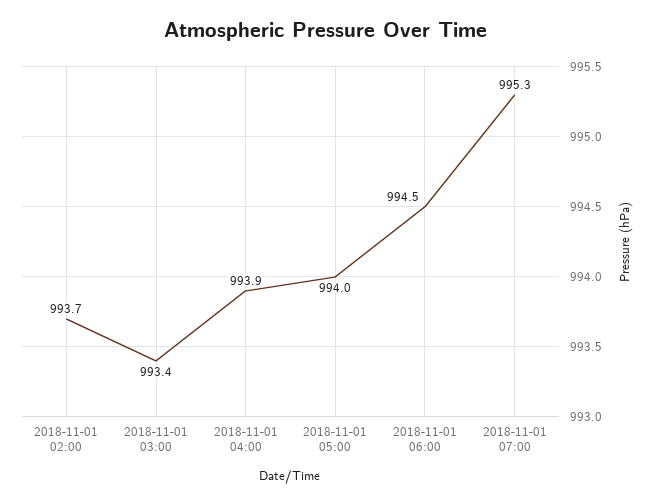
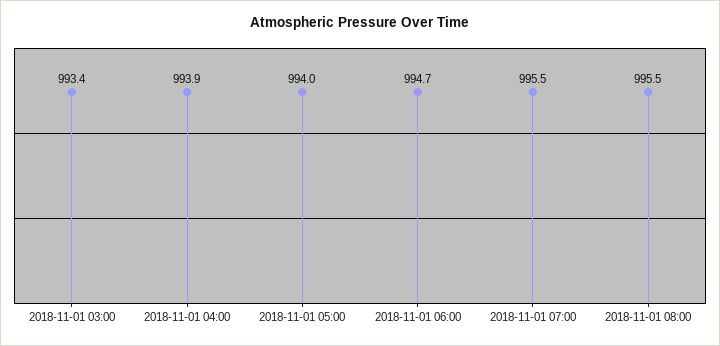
2018-11-01 02:00: 993.7 -> none
2018-11-01 06:00: 994.5 -> 994.7
2018-11-01 07:00: 995.3 -> 995.5
2018-11-01 08:00: none -> 995.5

